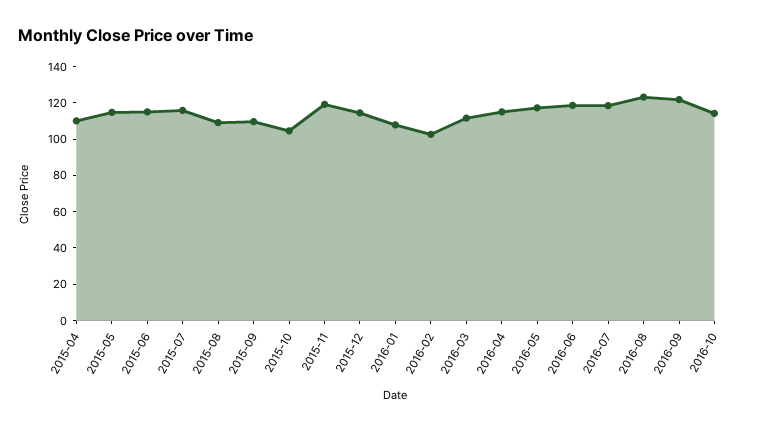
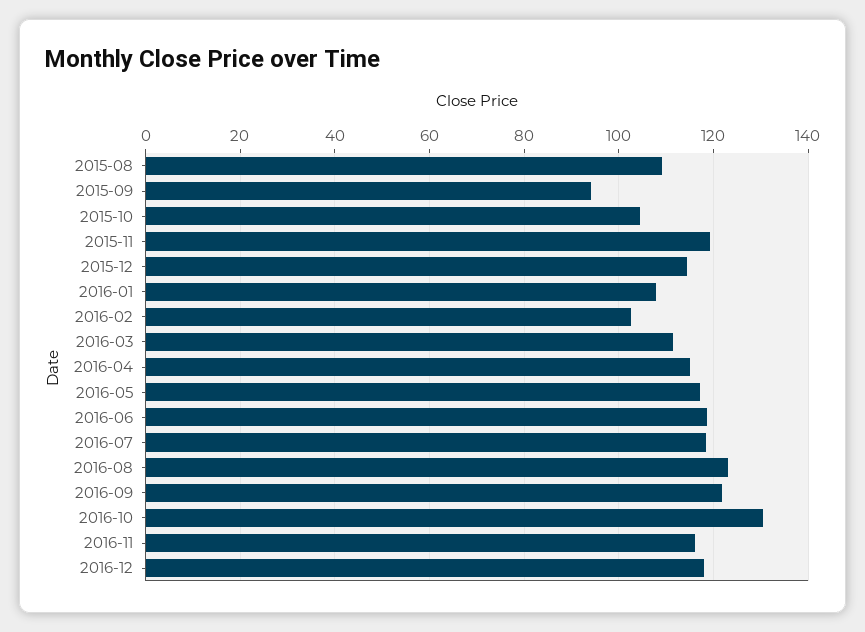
2015-04: 110 -> none
2015-05: 115 -> none
2015-06: 115 -> none
2015-07: 115 -> none
2015-09: 110 -> 94
2016-10: 115 -> 130
2016-11: none -> 116
2016-12: none -> 118

